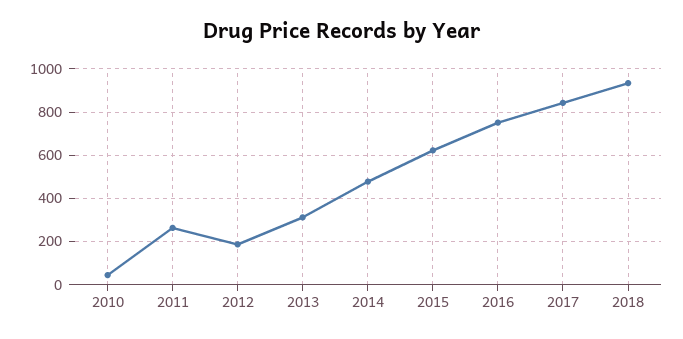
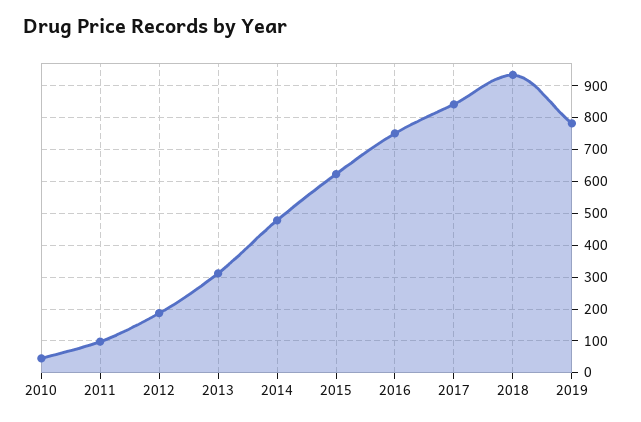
2011: 250 -> 100
2019: none -> 780

